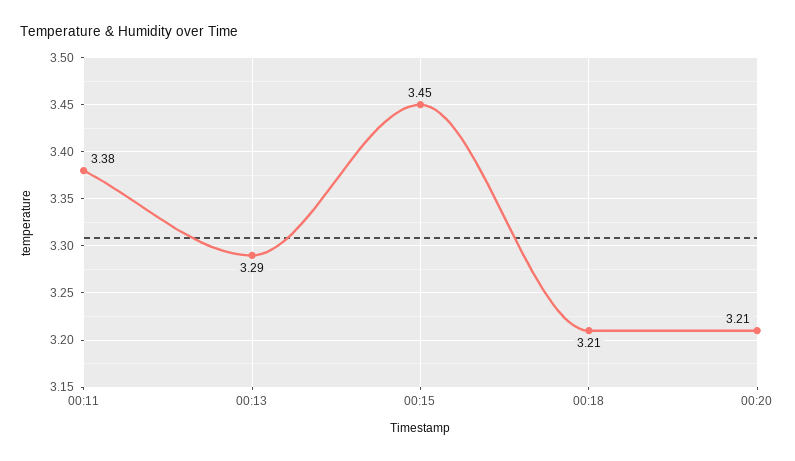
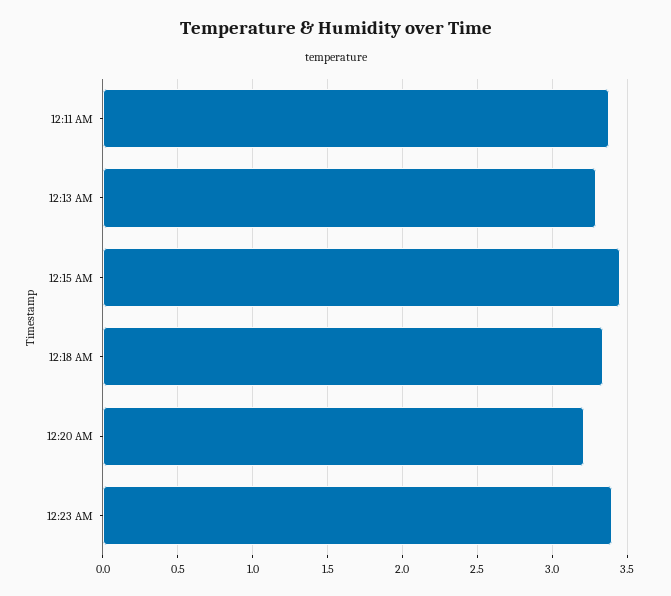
00:18: 3.21 -> 3.35
12:23 AM: none -> 3.4

